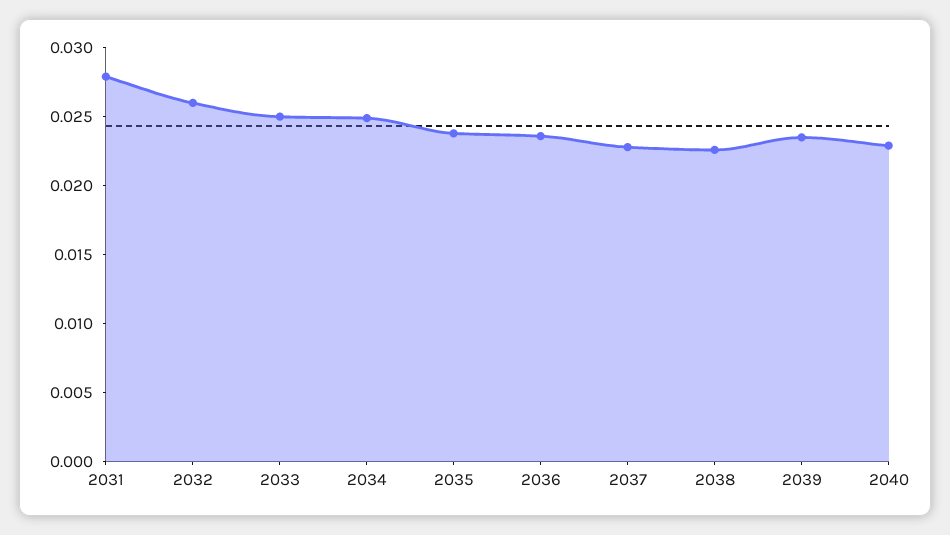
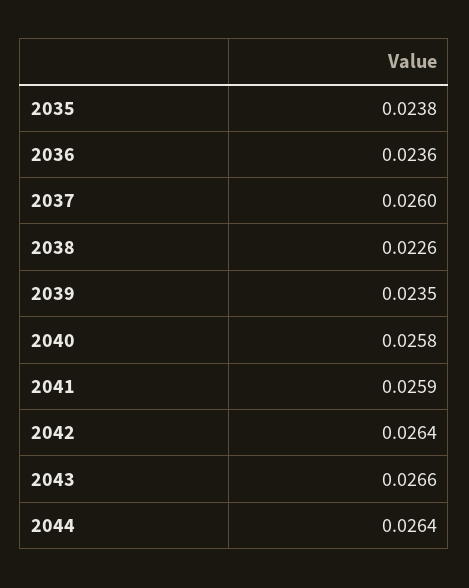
2031: 0.028 -> none
2032: 0.026 -> none
2033: 0.025 -> none
2034: 0.025 -> none
2037: 0.023 -> 0.026
2040: 0.023 -> 0.0258
2041: none -> 0.0259
2042: none -> 0.0264
2043: none -> 0.0266
2044: none -> 0.0264

